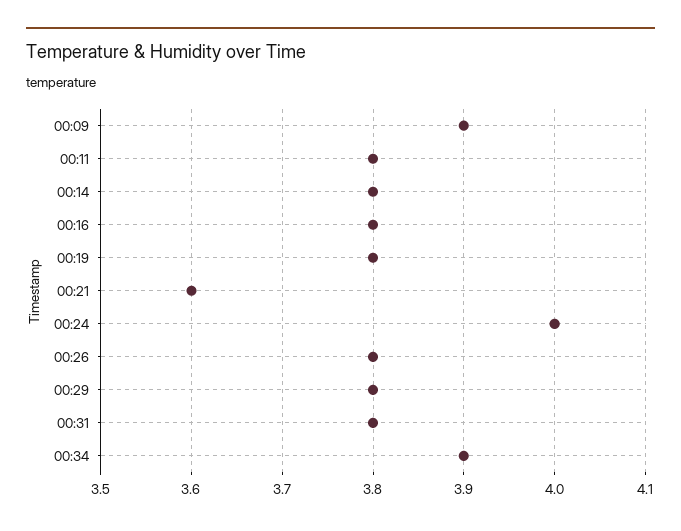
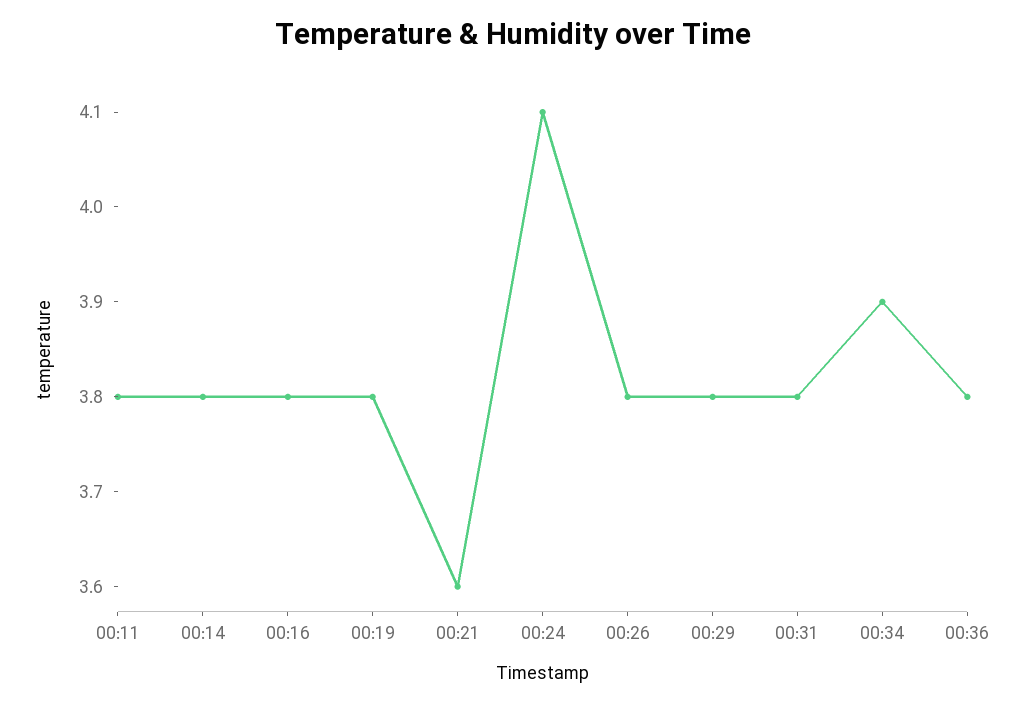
00:09: 3.9 -> none
00:24: 4 -> 4.1
00:36: none -> 3.8

